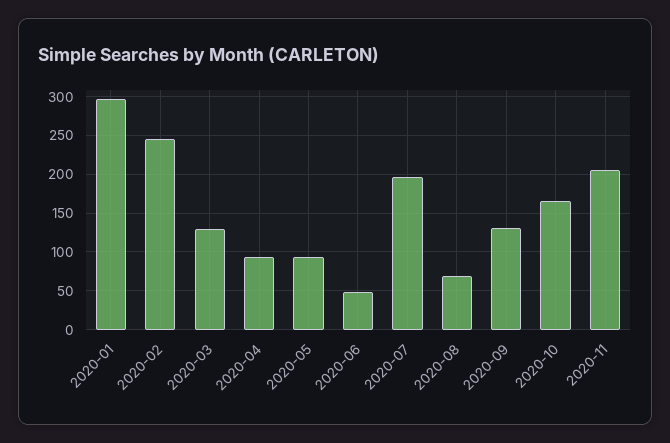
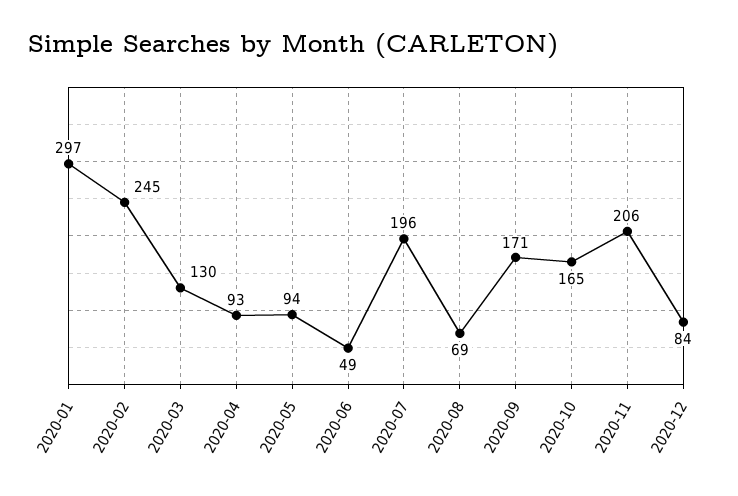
2020-09: 130 -> 171
2020-12: none -> 84

